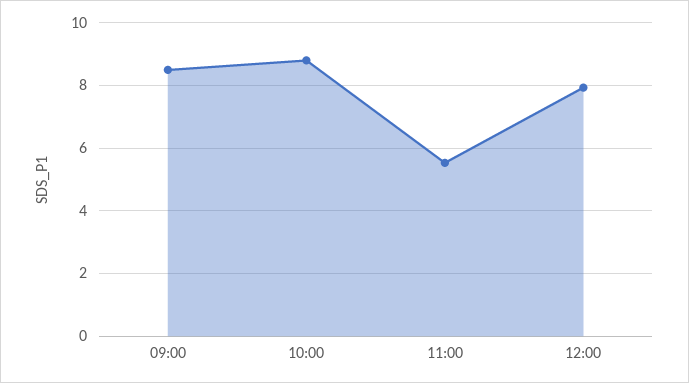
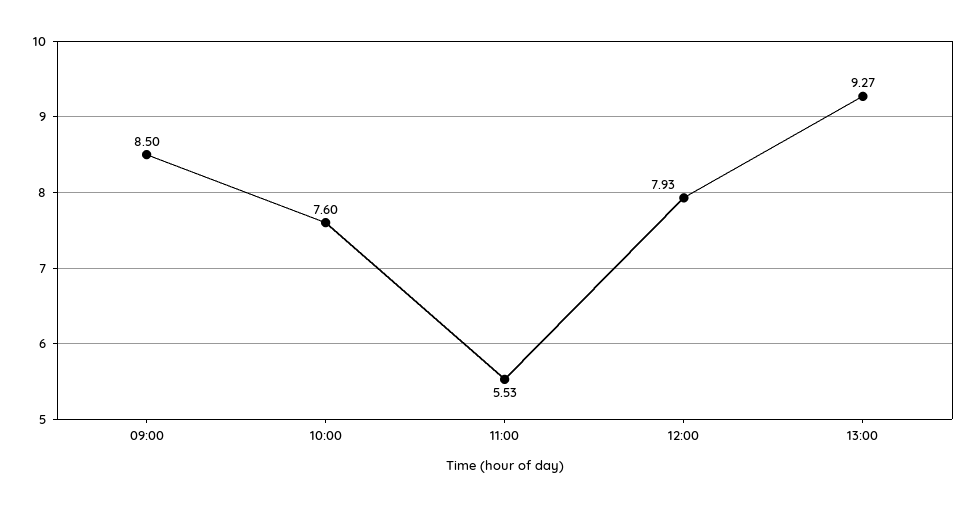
10:00: 8.8 -> 7.6
13:00: none -> 9.27

